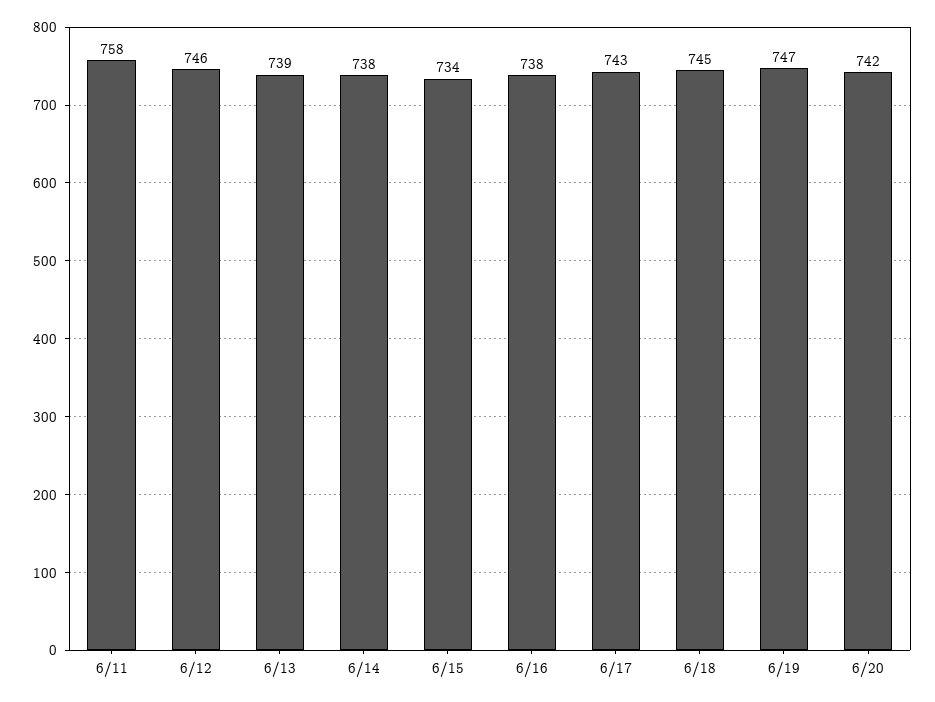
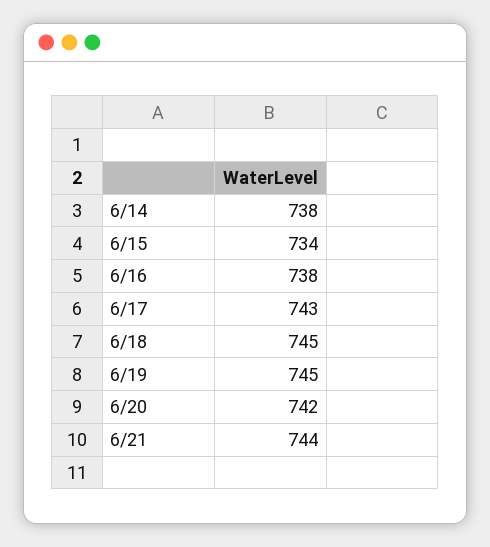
6/11: 758 -> none
6/12: 746 -> none
6/13: 739 -> none
6/19: 747 -> 745
6/21: none -> 744

